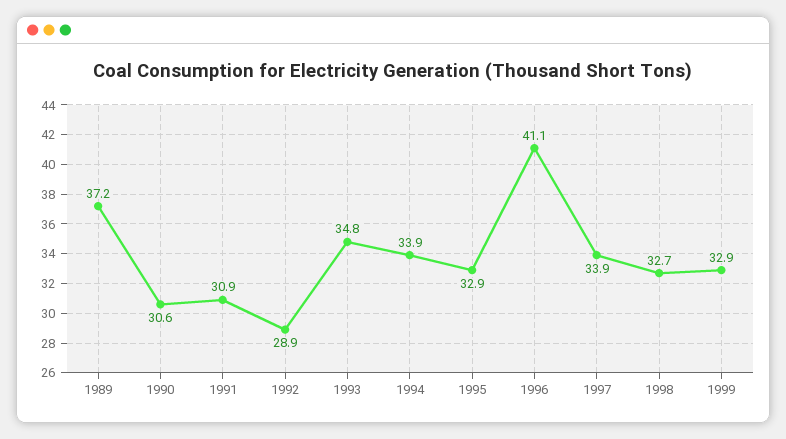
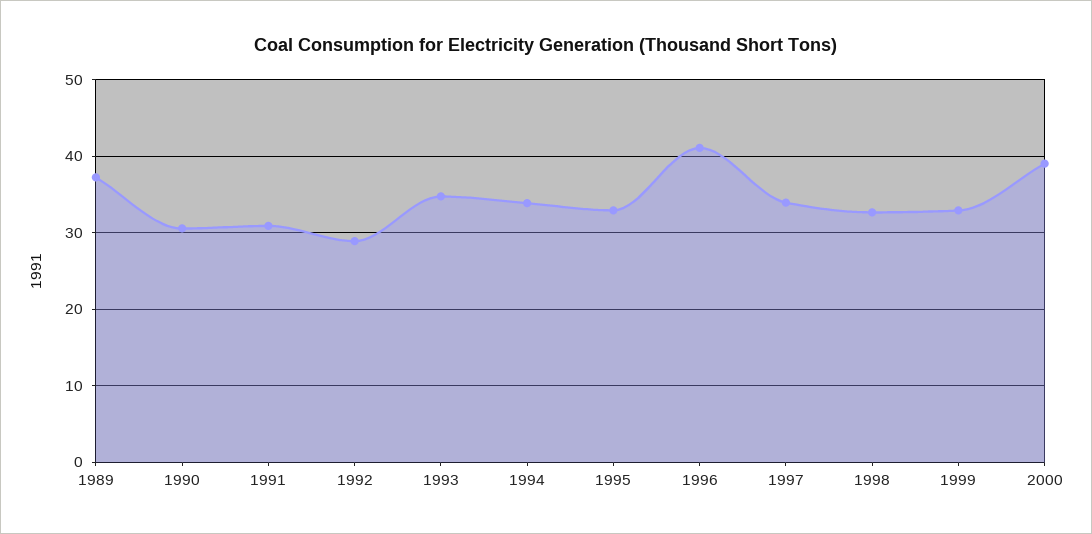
2000: none -> 39

